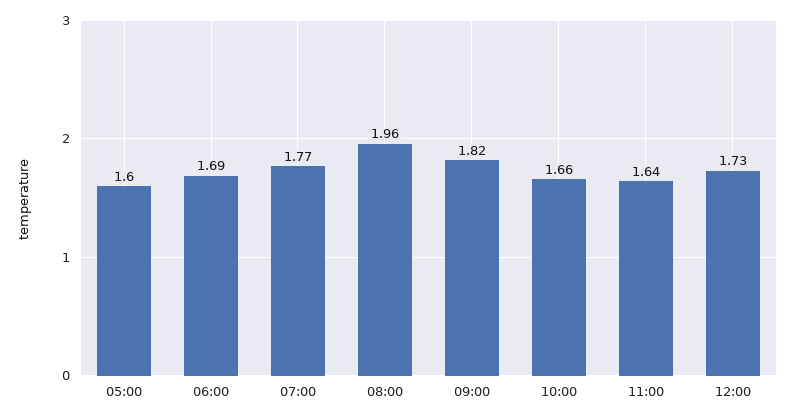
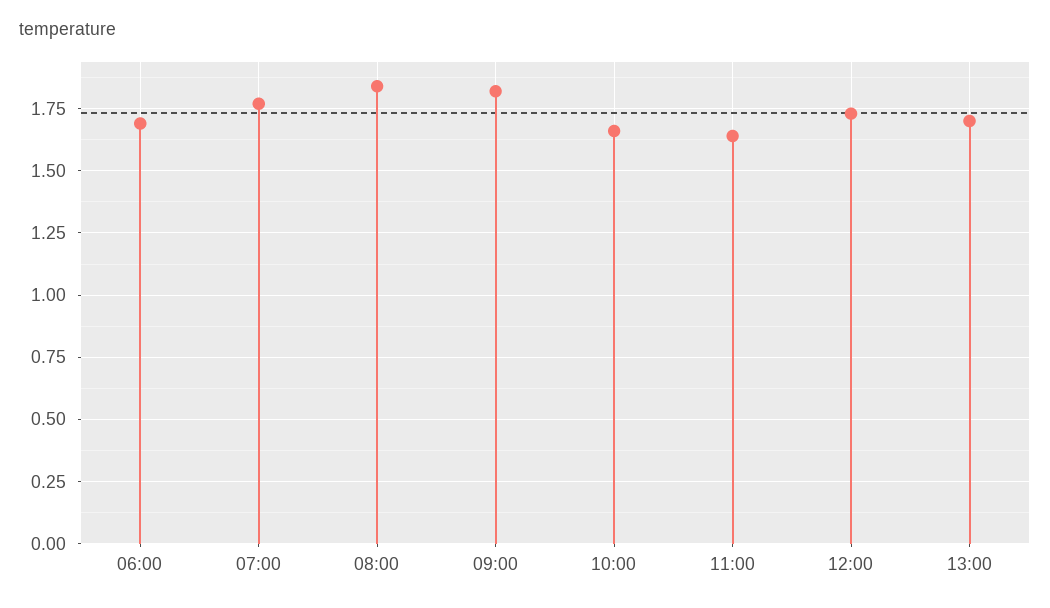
05:00: 1.6 -> none
08:00: 1.96 -> 1.85
13:00: none -> 1.7

